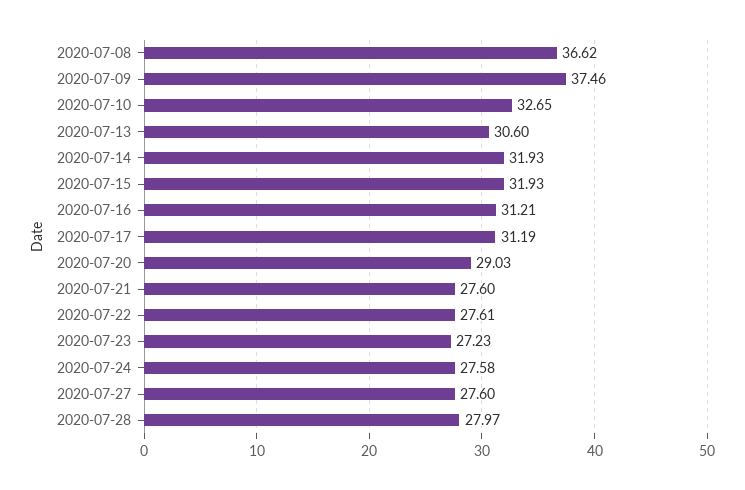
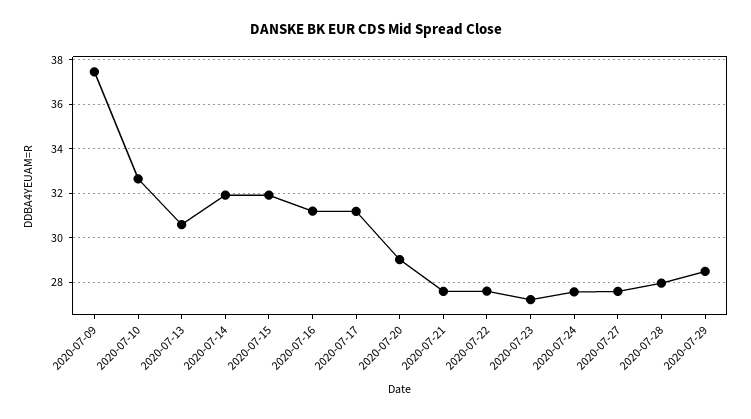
2020-07-08: 36.62 -> none
2020-07-29: none -> 28.5

